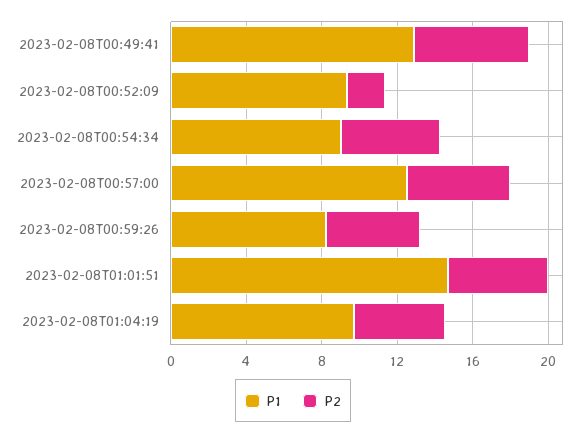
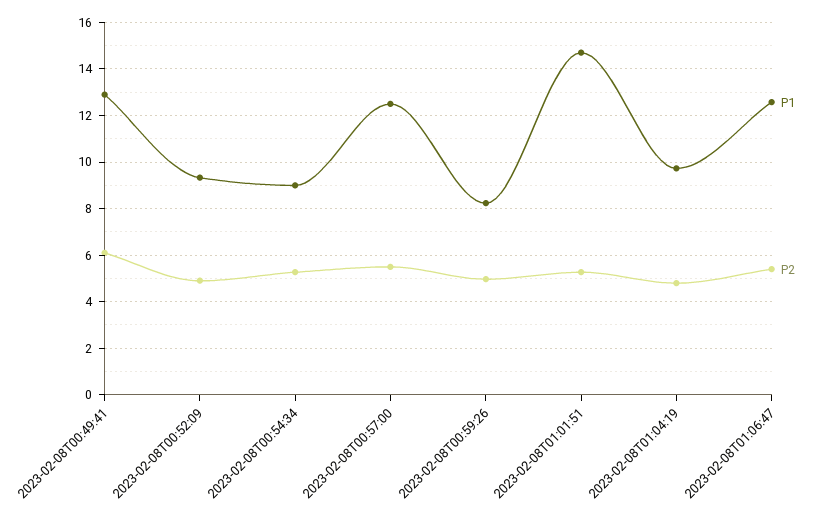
P2, 2023-02-08T00:52:09: 2 -> 5
P1, 2023-02-08T01:06:47: none -> 12.5
P2, 2023-02-08T01:06:47: none -> 5.5

